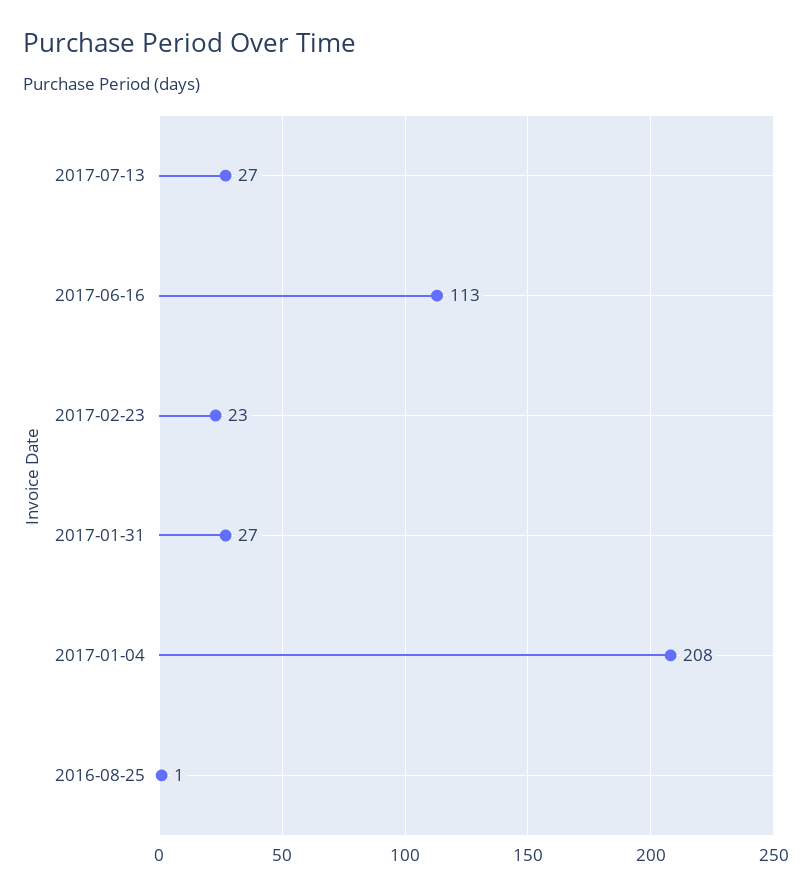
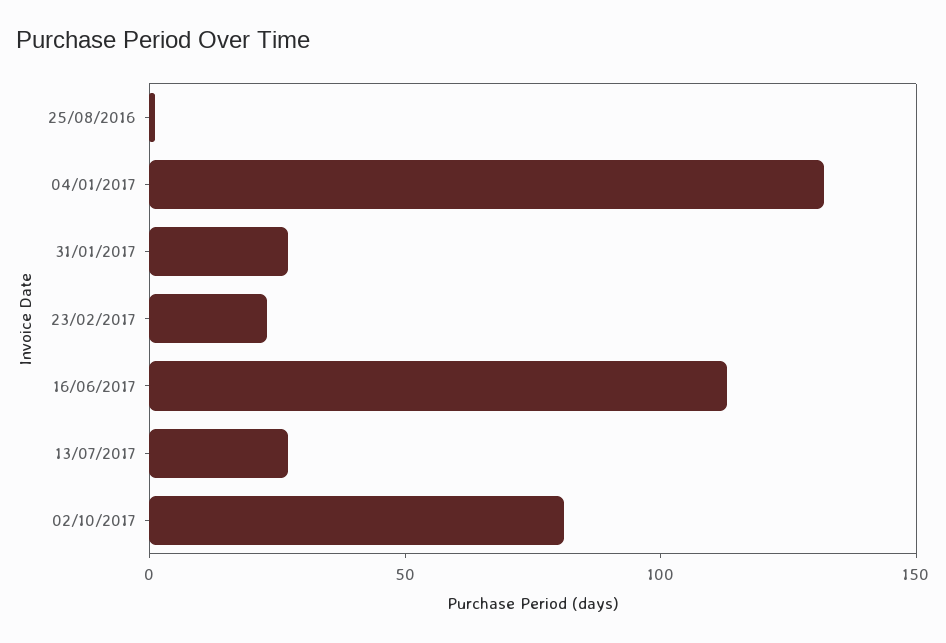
2017-01-04: 208 -> 130
02/10/2017: none -> 80

